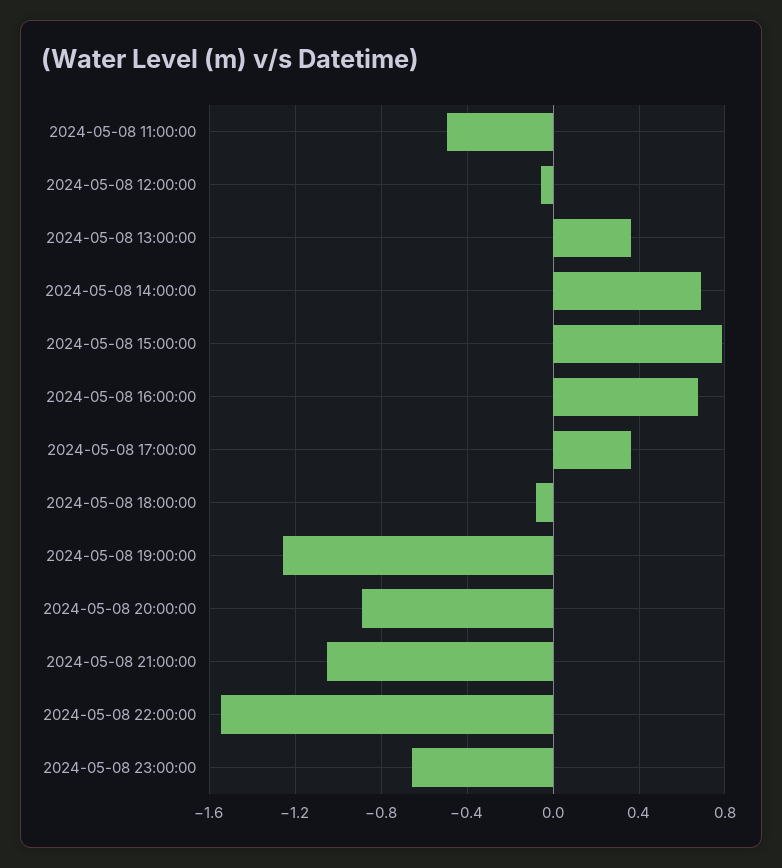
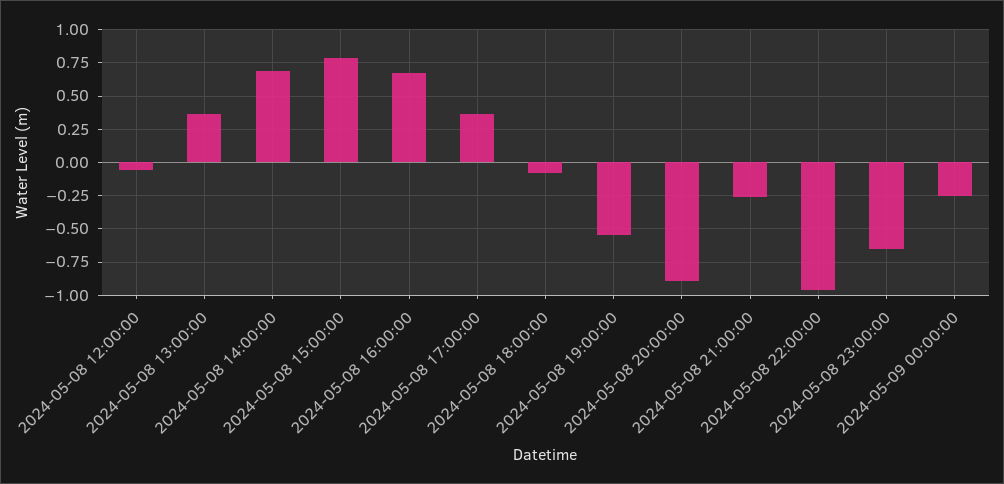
2024-05-08 11:00:00: -0.5 -> none
2024-05-08 19:00:00: -1.25 -> -0.55
2024-05-08 21:00:00: -1.05 -> -0.25
2024-05-08 22:00:00: -1.55 -> -0.95
2024-05-09 00:00:00: none -> -0.25

